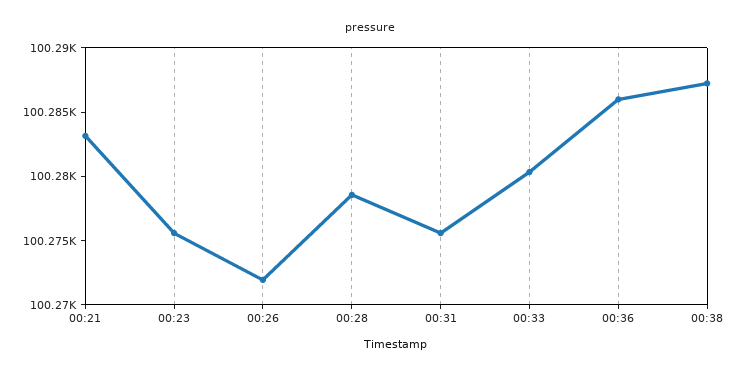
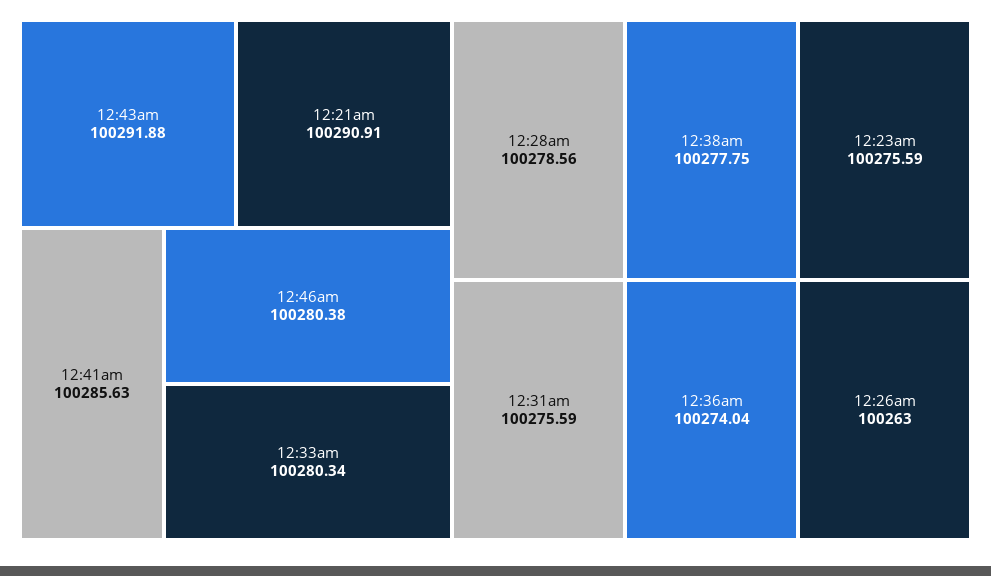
00:21: 100283 -> 100290.91
00:26: 100272 -> 100263
00:36: 100286 -> 100274.04
00:38: 100287 -> 100277.75
12:43am: none -> 100291.88
12:41am: none -> 100285.63
12:46am: none -> 100280.38

